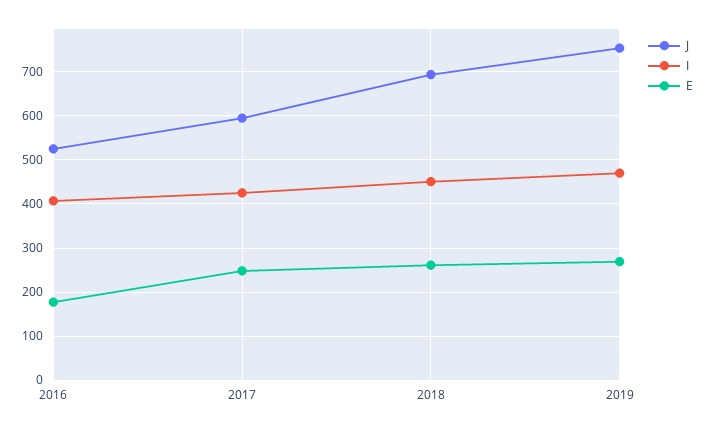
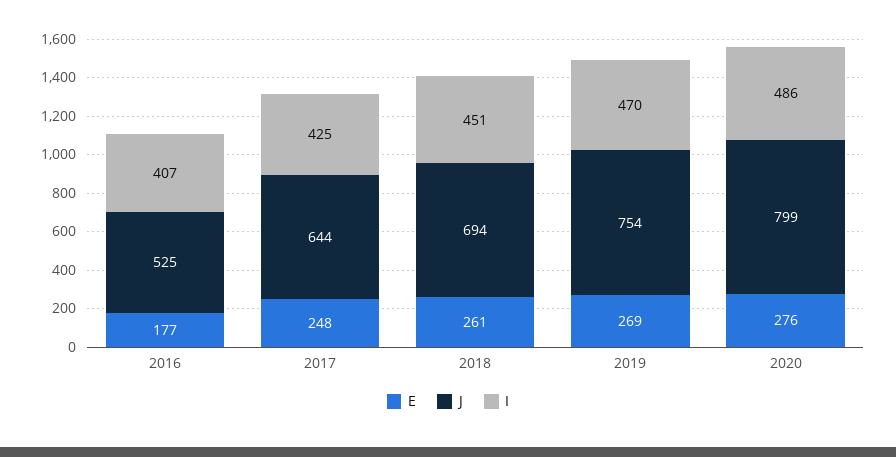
J, 2017: 600 -> 644
E, 2020: none -> 276
J, 2020: none -> 799
I, 2020: none -> 486

